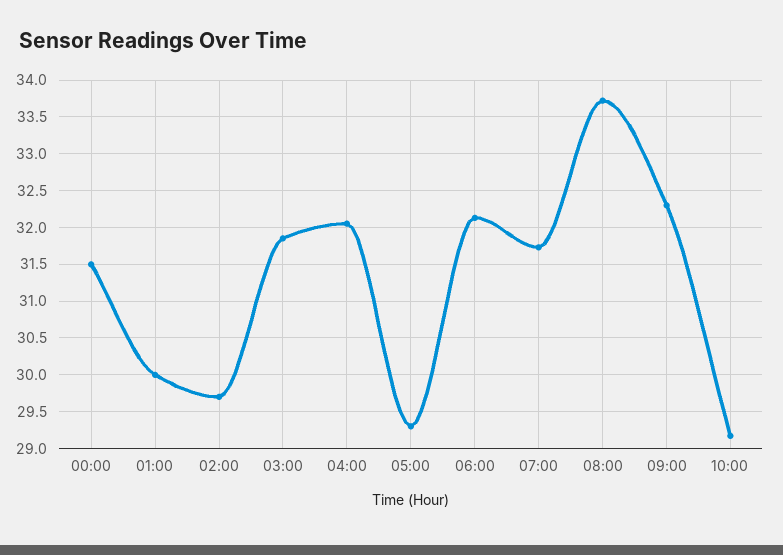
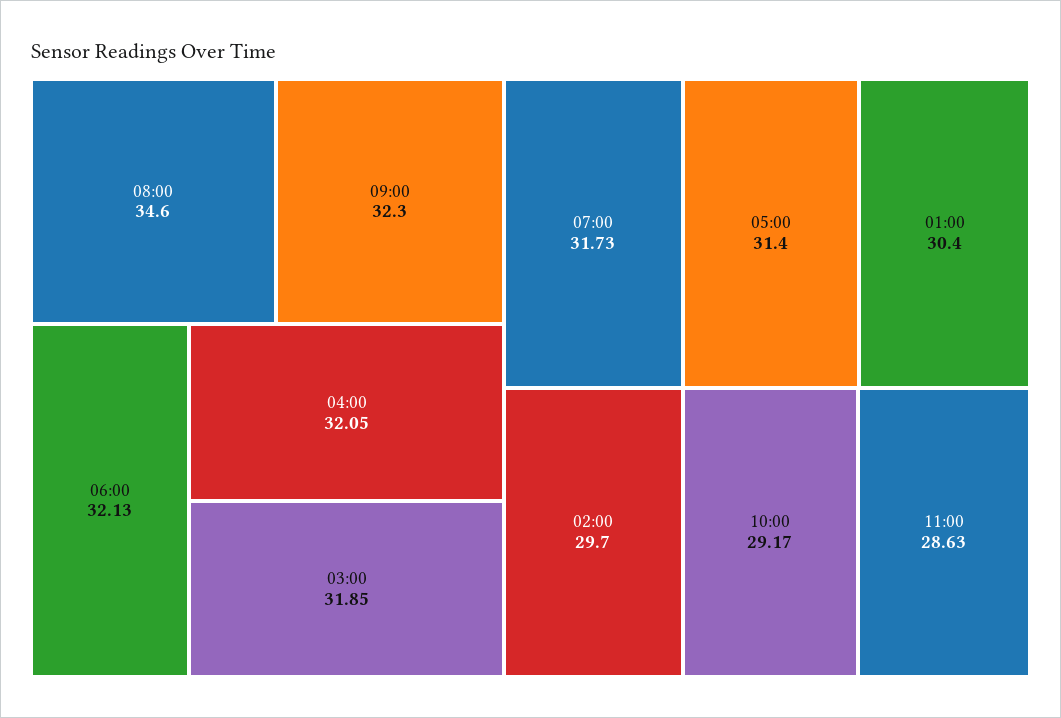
00:00: 31.5 -> none
01:00: 30 -> 30.4
05:00: 29.3 -> 31.4
08:00: 33.7 -> 34.6
11:00: none -> 28.63

